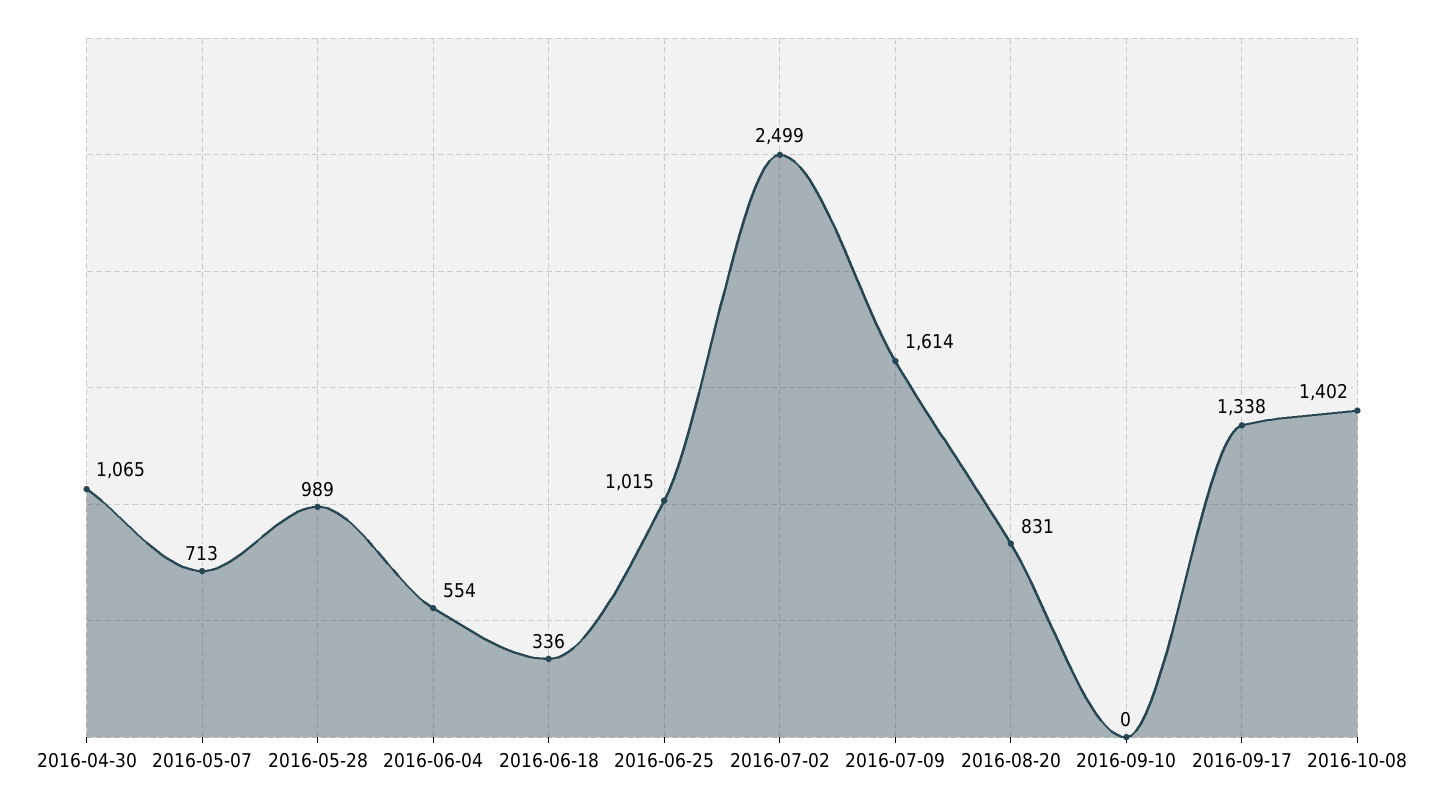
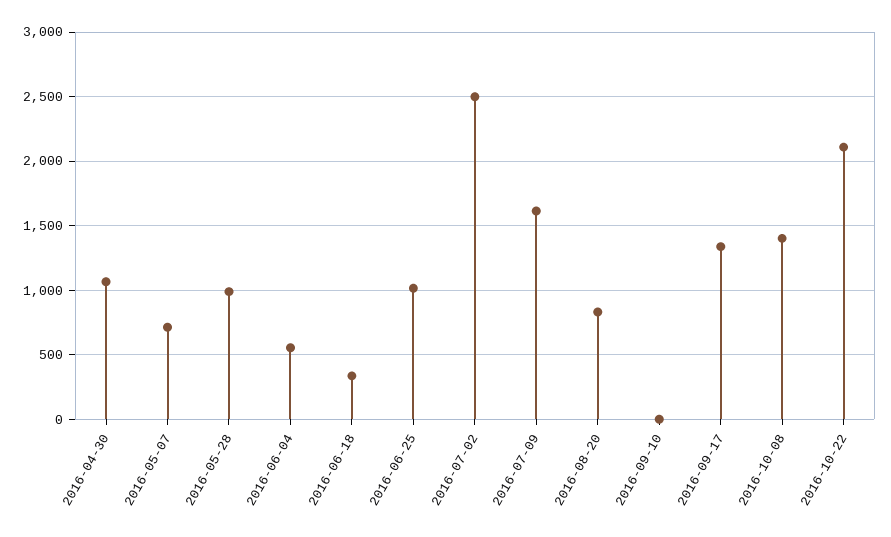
2016-10-22: none -> 2100

